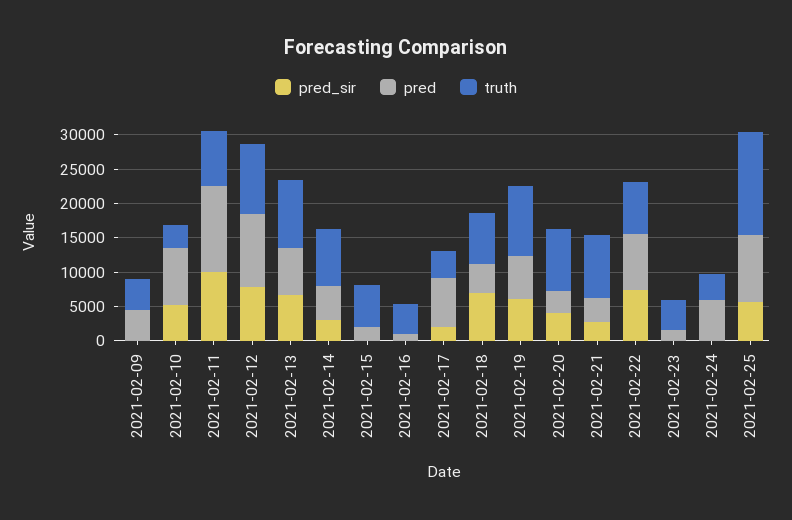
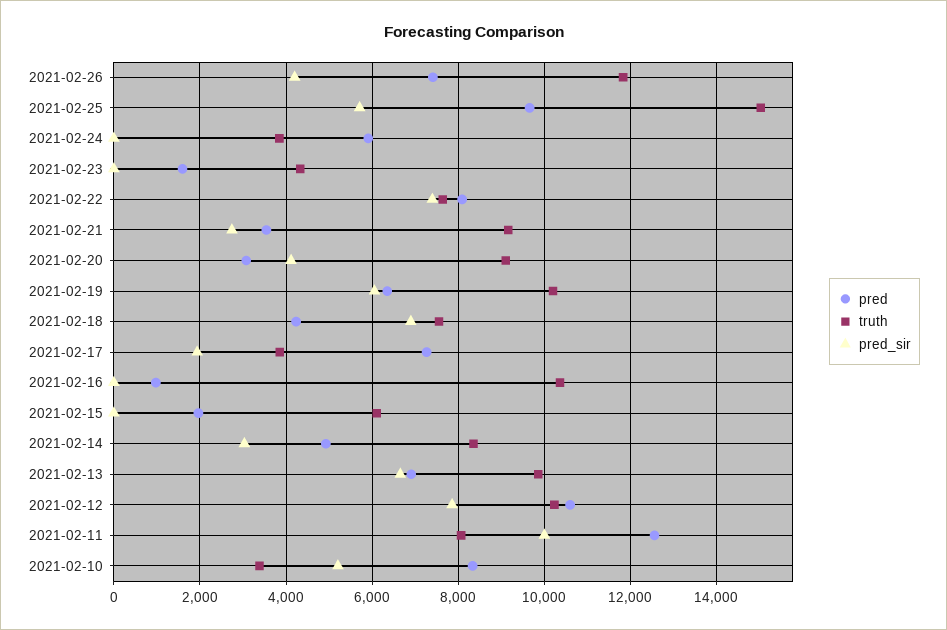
pred_sir, 2021-02-09: 0 -> none
pred, 2021-02-09: 5000 -> none
truth, 2021-02-09: 5000 -> none
truth, 2021-02-16: 5000 -> 10400
pred, 2021-02-26: none -> 7400
truth, 2021-02-26: none -> 11800
pred_sir, 2021-02-26: none -> 4200

